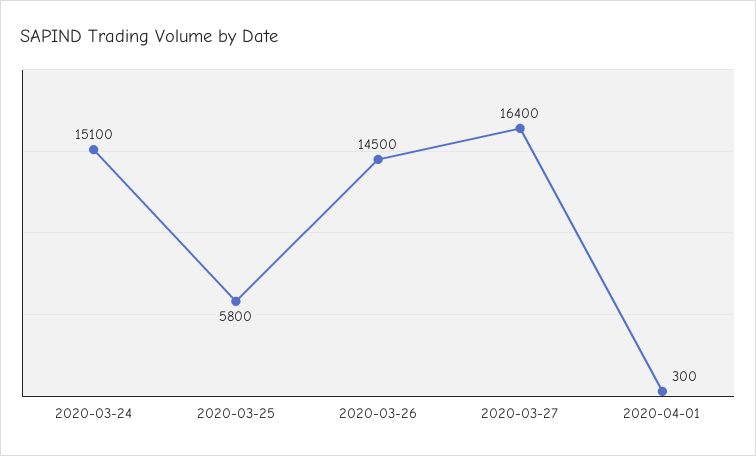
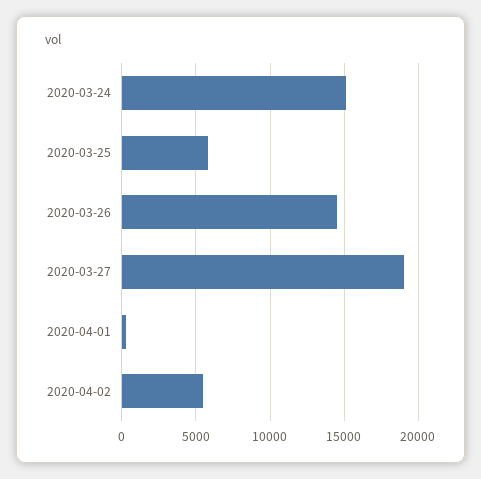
2020-03-27: 16400 -> 19000
2020-04-02: none -> 5500

